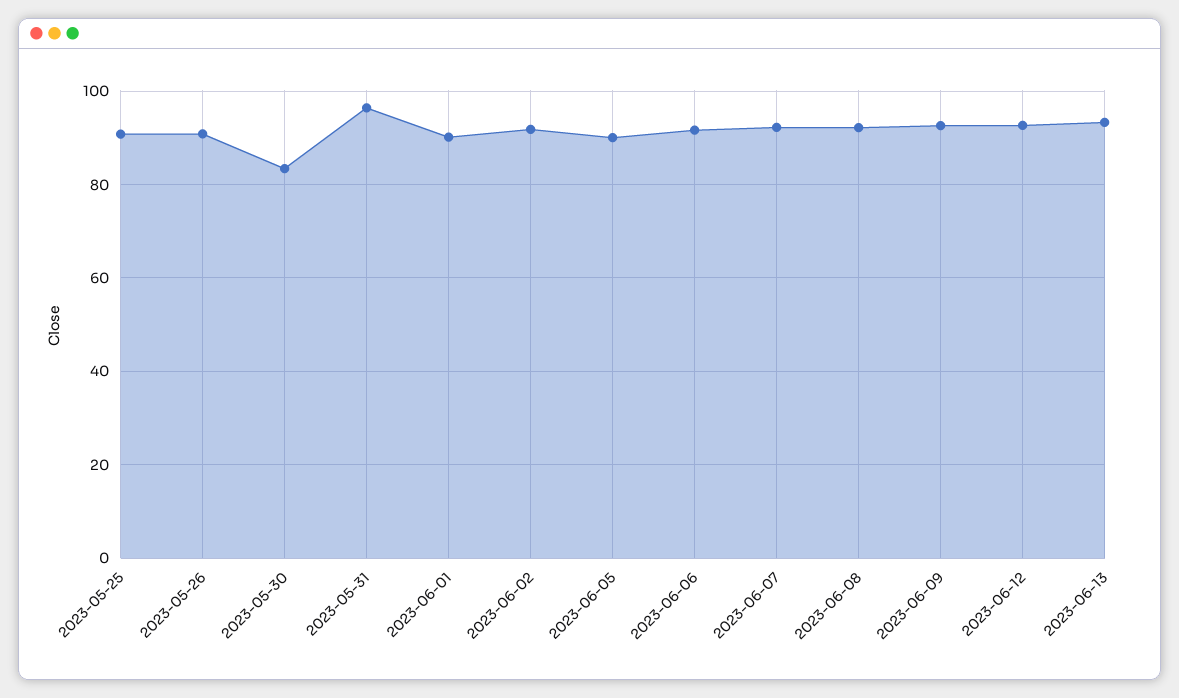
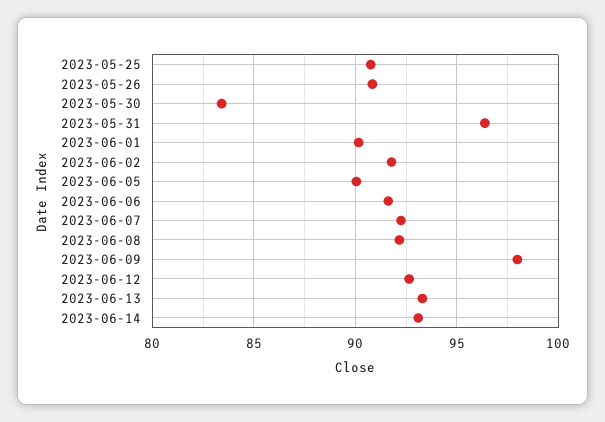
2023-06-09: 92 -> 98
2023-06-14: none -> 93

